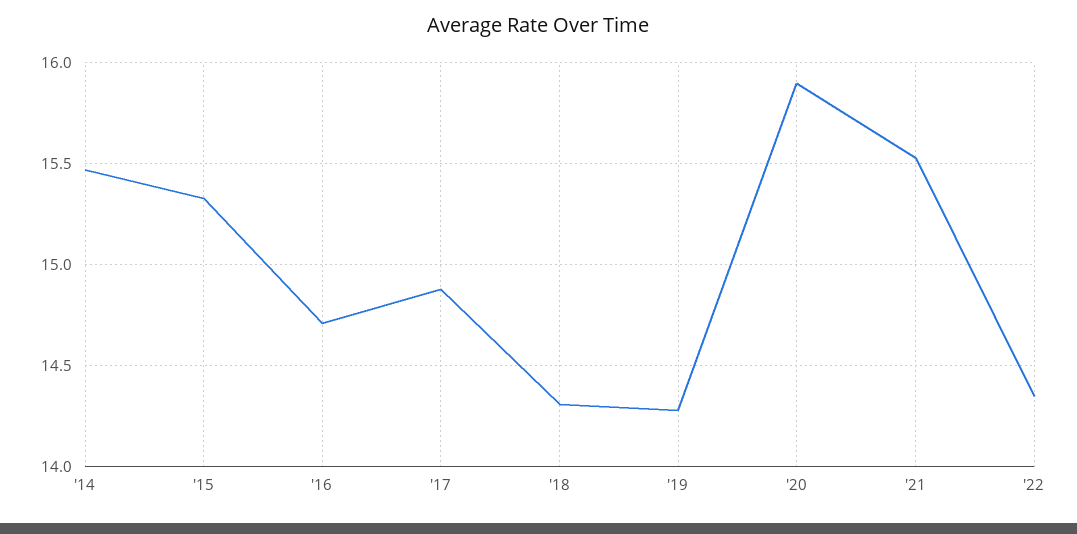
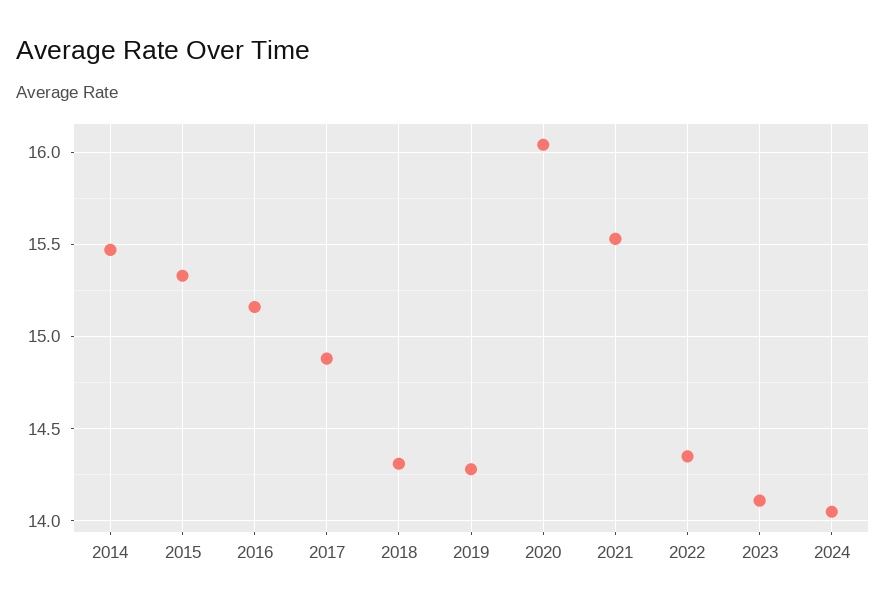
'16: 14.7 -> 15.15
'20: 15.9 -> 16.05
2023: none -> 14.1
2024: none -> 14.05

